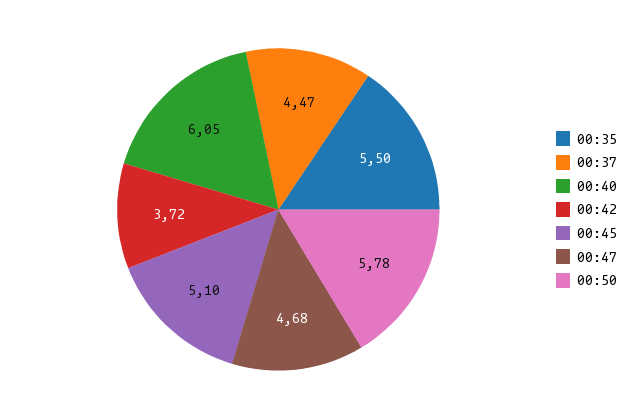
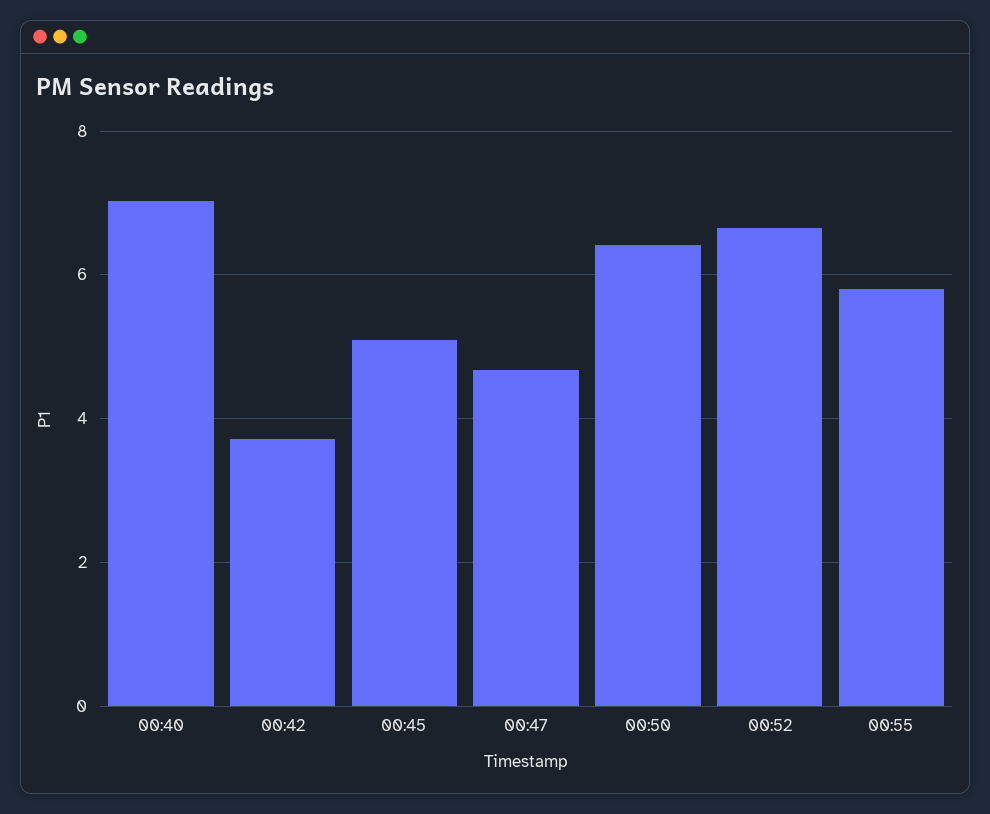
00:35: 5.5 -> none
00:37: 4.47 -> none
00:40: 6.05 -> 7
00:50: 5.78 -> 6.4
00:52: none -> 6.6
00:55: none -> 5.8

